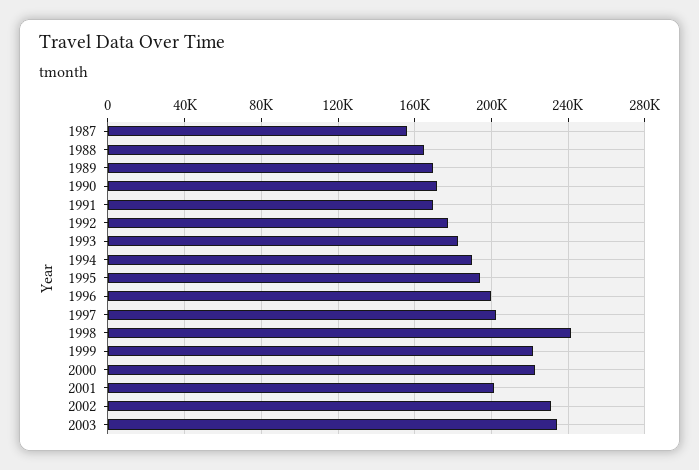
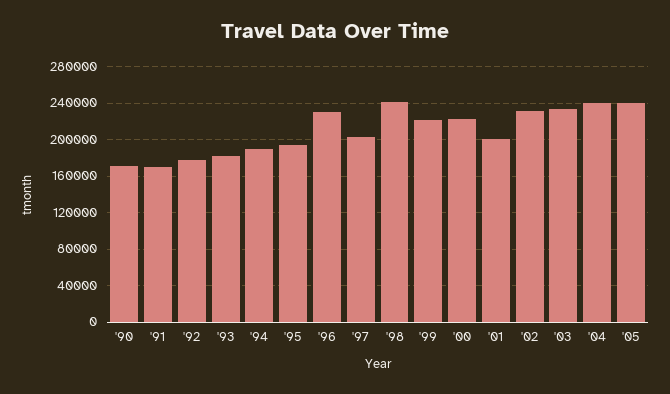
1987: 155000 -> none
1988: 165000 -> none
1989: 170000 -> none
1996: 200000 -> 230000
'04: none -> 240000
'05: none -> 240000

